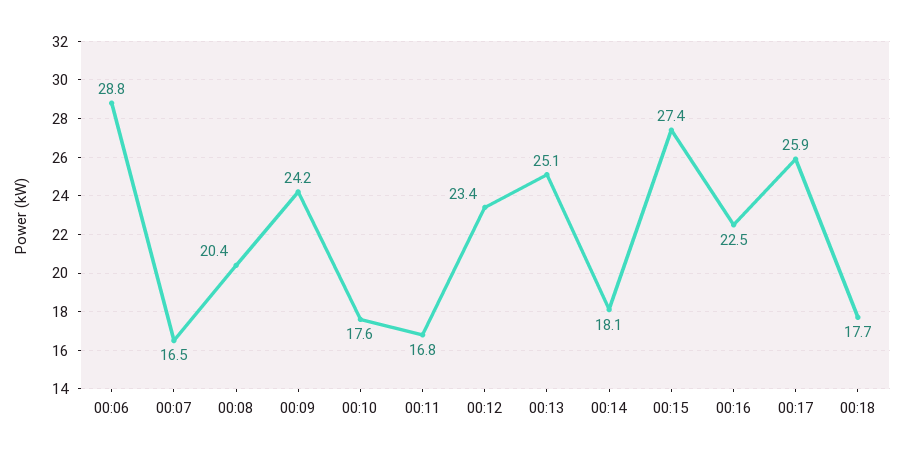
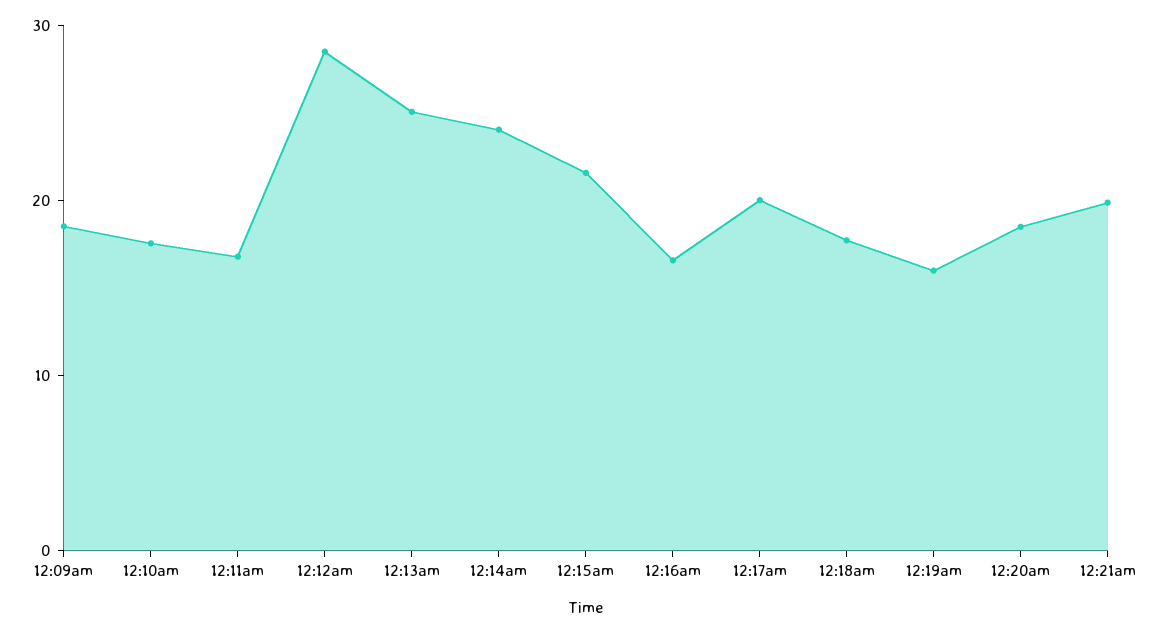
00:06: 28.8 -> none
00:07: 16.5 -> none
00:08: 20.4 -> none
00:09: 24.2 -> 18
00:12: 23.4 -> 28
00:14: 18.1 -> 24
00:15: 27.4 -> 22
00:16: 22.5 -> 16
00:17: 25.9 -> 20
12:19am: none -> 16
12:20am: none -> 18
12:21am: none -> 20

